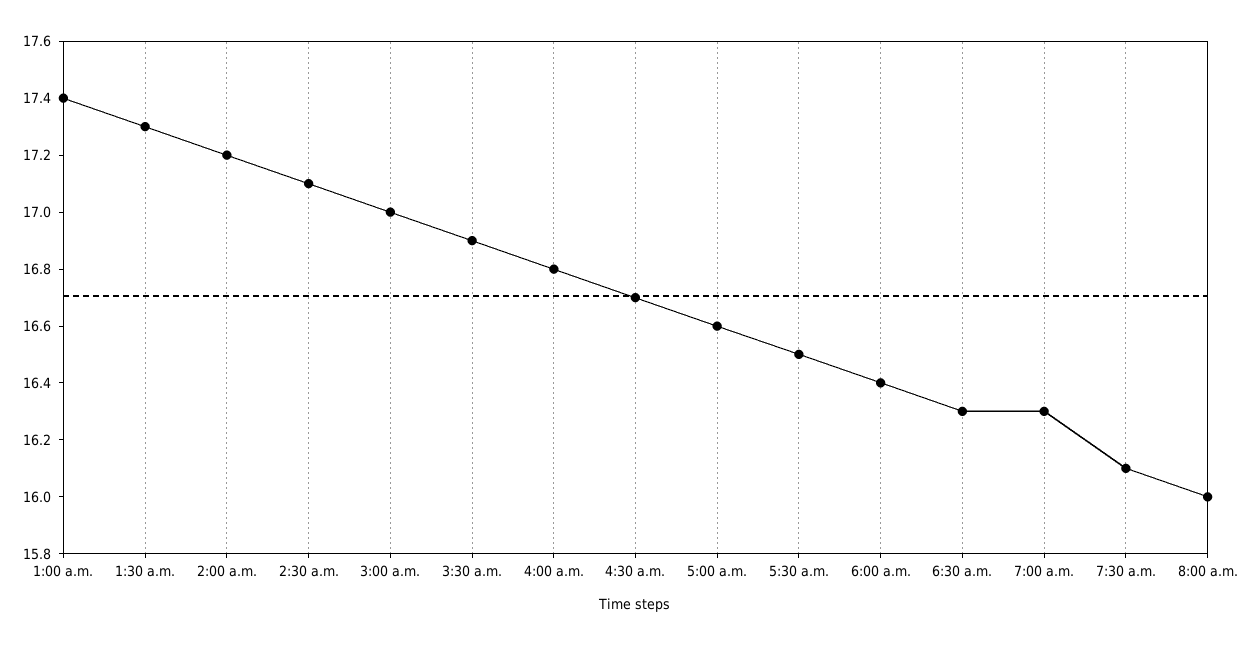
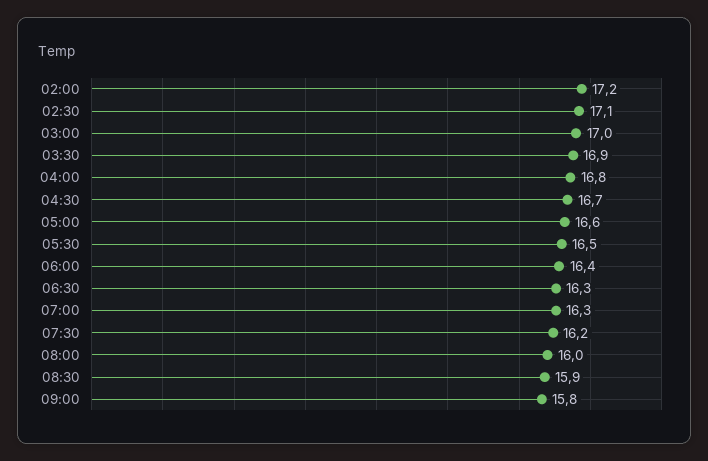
1:00 a.m.: 17.4 -> none
1:30 a.m.: 17.3 -> none
7:30 a.m.: 16.1 -> 16.2
08:30: none -> 15.9
09:00: none -> 15.8

